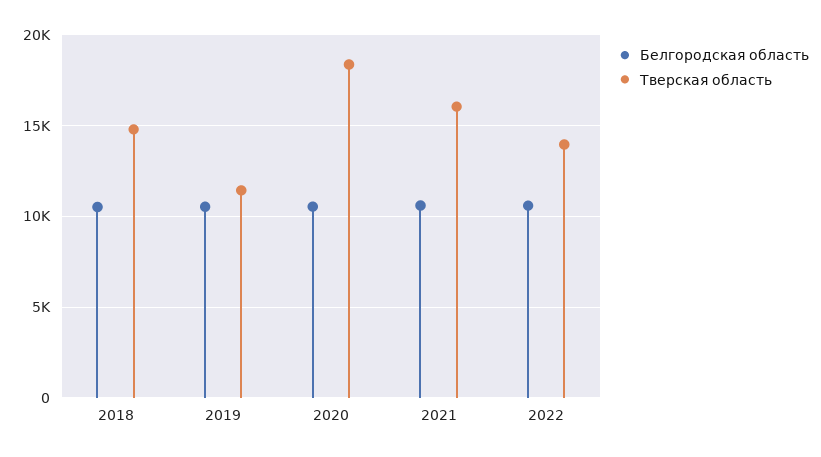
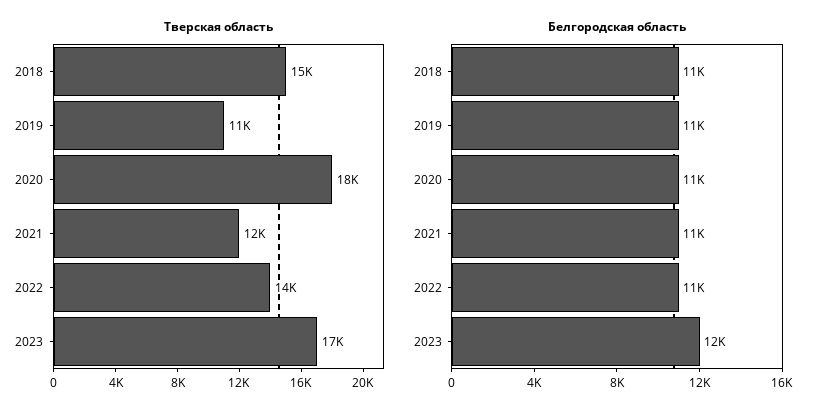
Тверская область, 2021: 16000 -> 12000
Тверская область, 2023: none -> 17000
Белгородская область, 2023: none -> 12000

